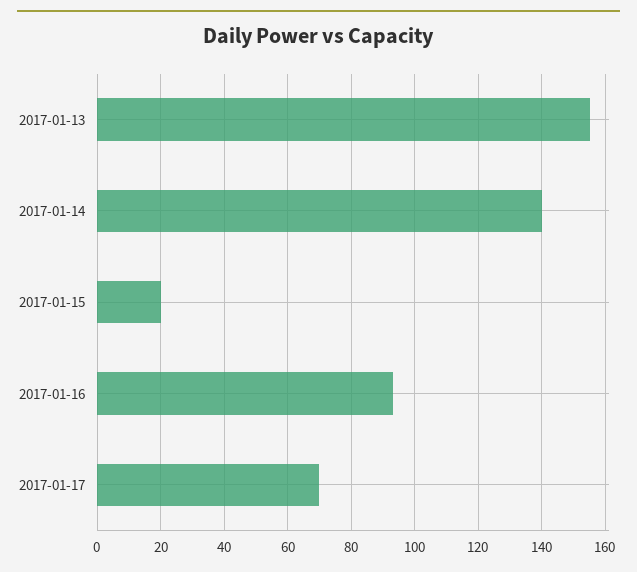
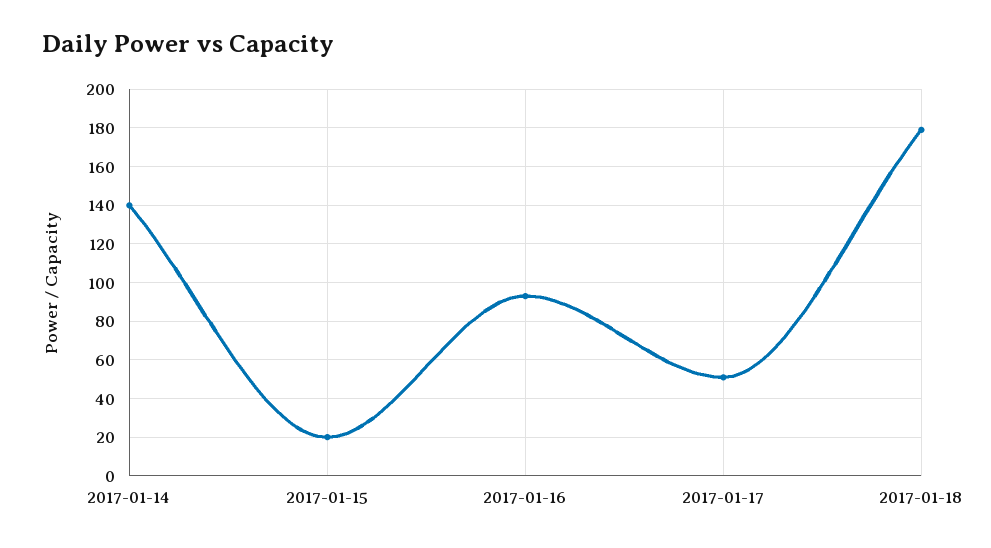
2017-01-13: 155 -> none
2017-01-17: 70 -> 50
2017-01-18: none -> 180

